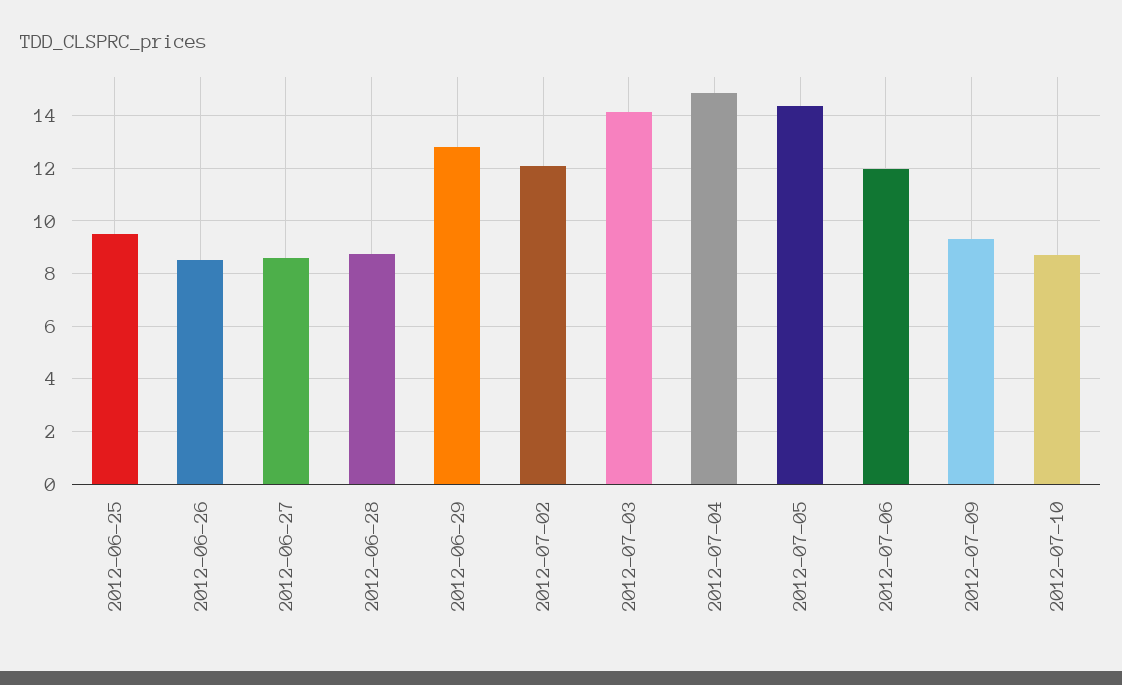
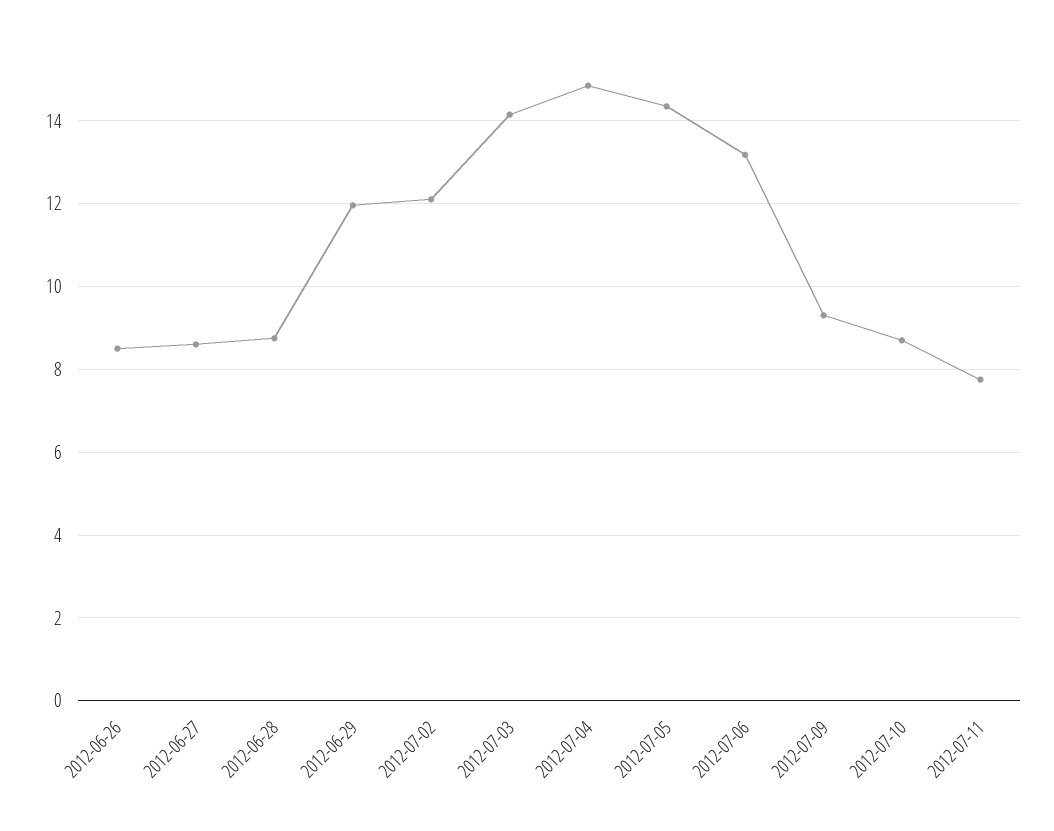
2012-06-25: 9.5 -> none
2012-06-29: 12.75 -> 12
2012-07-06: 12 -> 13.2
2012-07-11: none -> 7.8

